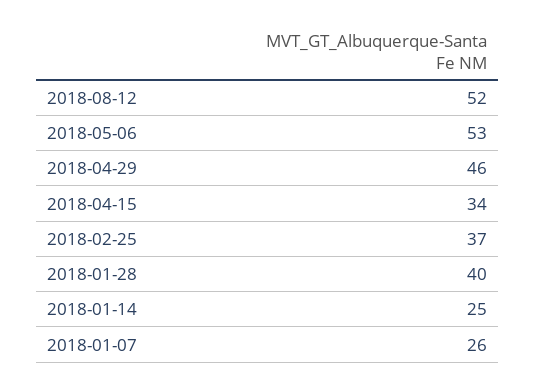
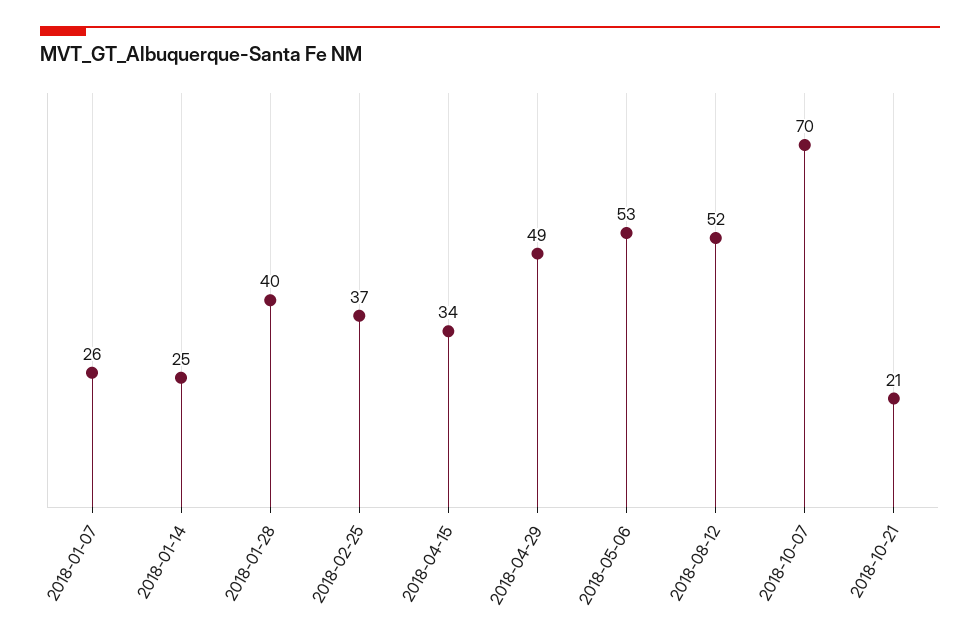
2018-04-29: 46 -> 49
2018-10-07: none -> 70
2018-10-21: none -> 21

